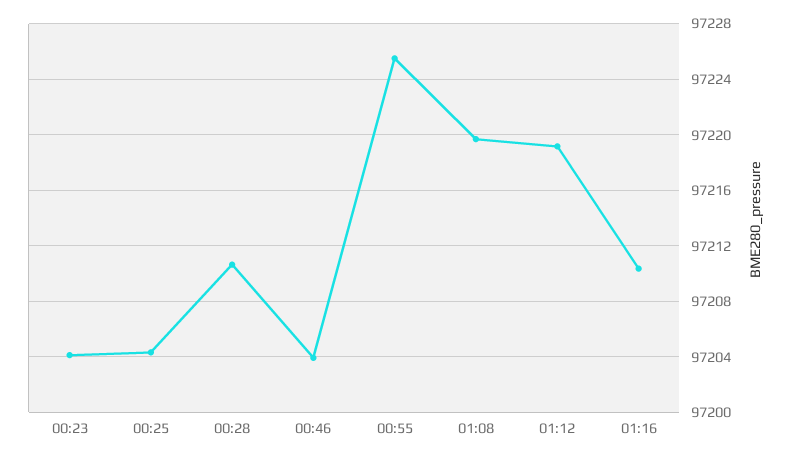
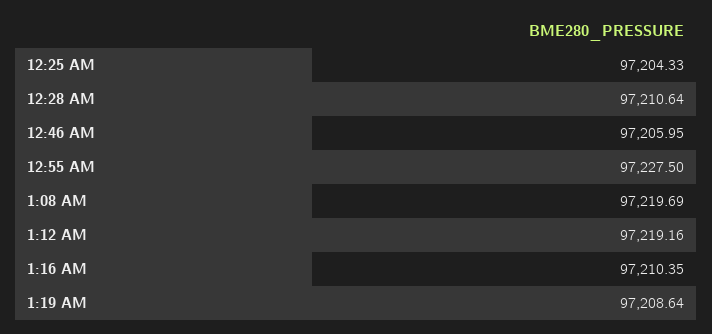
00:23: 97204 -> none
00:46: 97204 -> 97205.95
00:55: 97225.5 -> 97227.5
1:19 AM: none -> 97208.64

